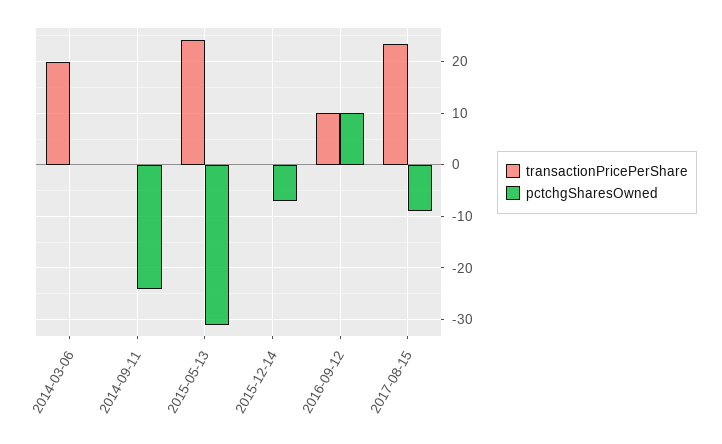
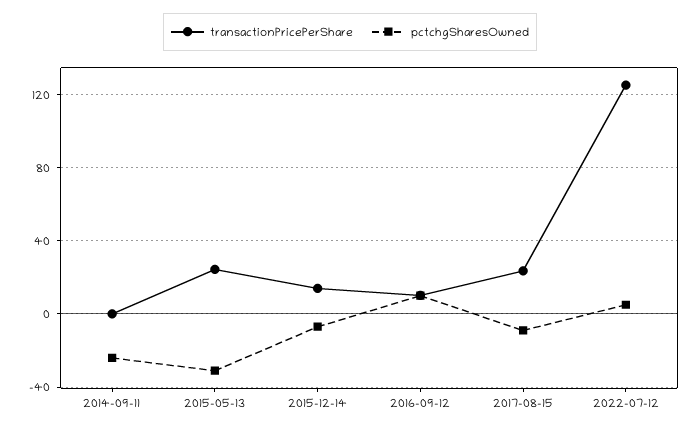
transactionPricePerShare, 2014-03-06: 20 -> none
pctchgSharesOwned, 2014-03-06: 0 -> none
transactionPricePerShare, 2015-12-14: 0 -> 15
transactionPricePerShare, 2022-07-12: none -> 125
pctchgSharesOwned, 2022-07-12: none -> 5

